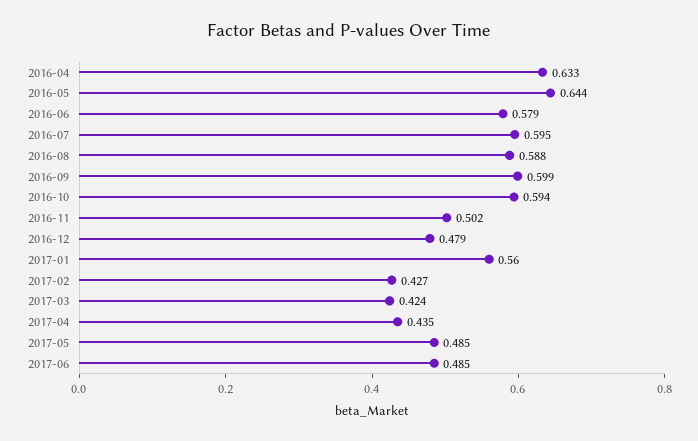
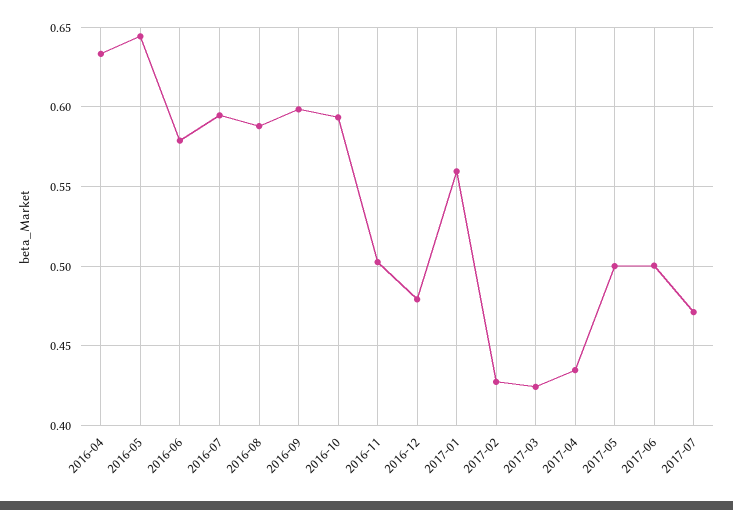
2017-05: 0.485 -> 0.5
2017-06: 0.485 -> 0.5
2017-07: none -> 0.47

